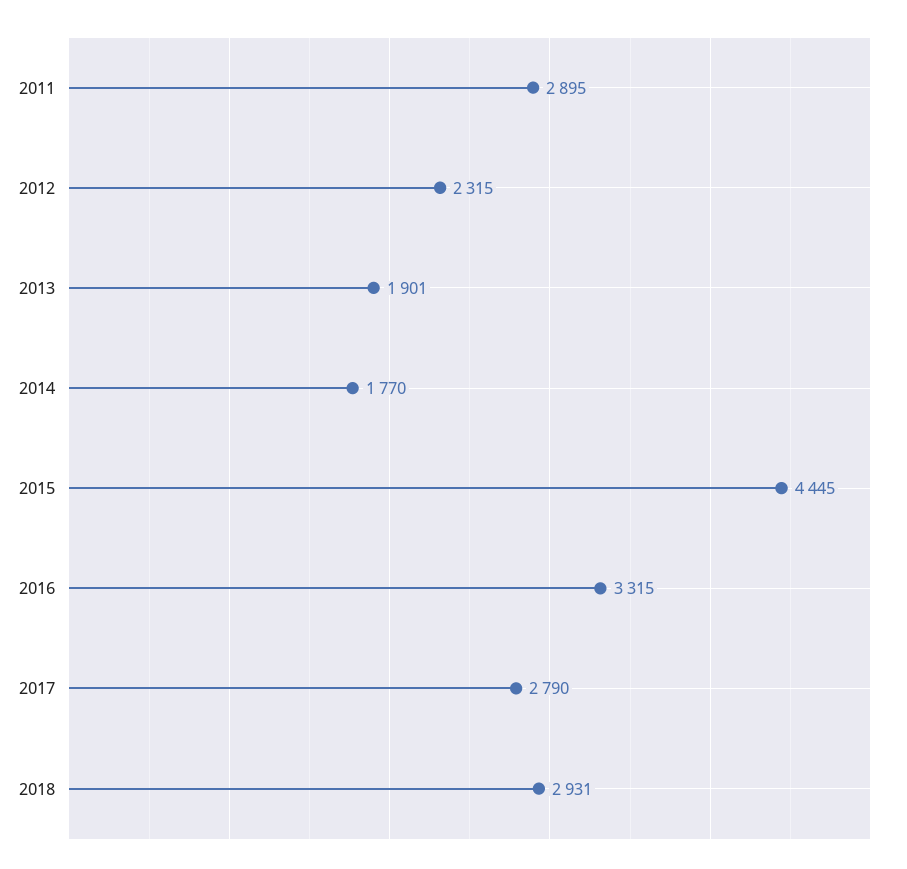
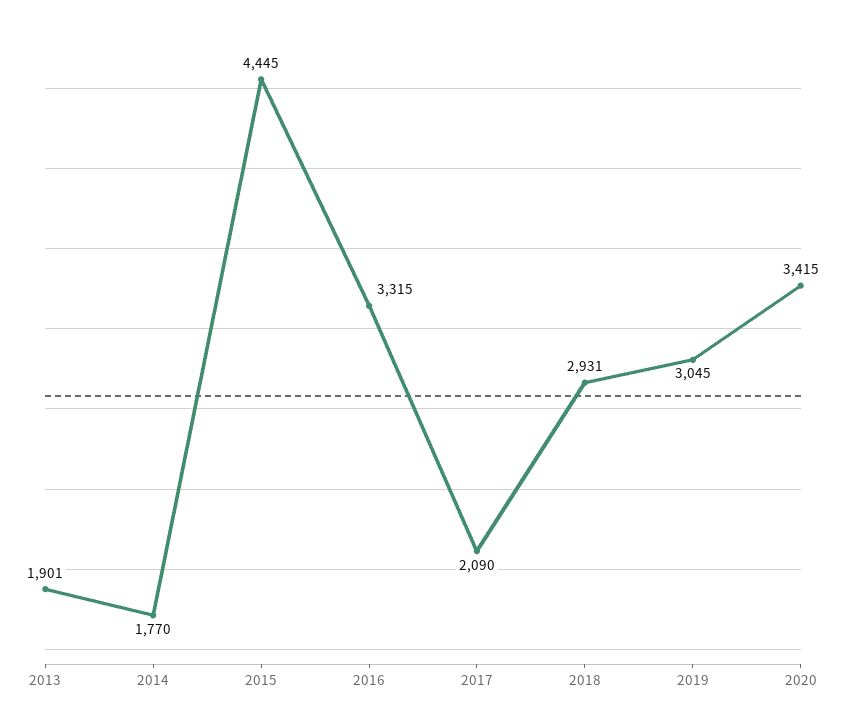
2011: 2895 -> none
2012: 2315 -> none
2017: 2790 -> 2090
2019: none -> 3045
2020: none -> 3415

